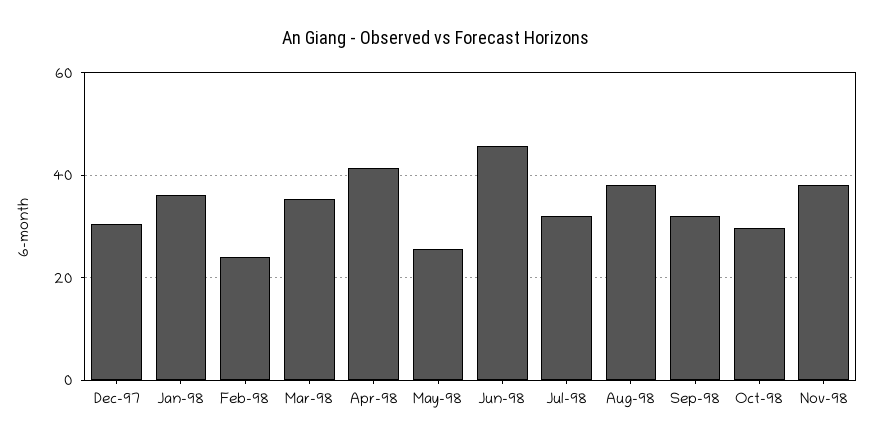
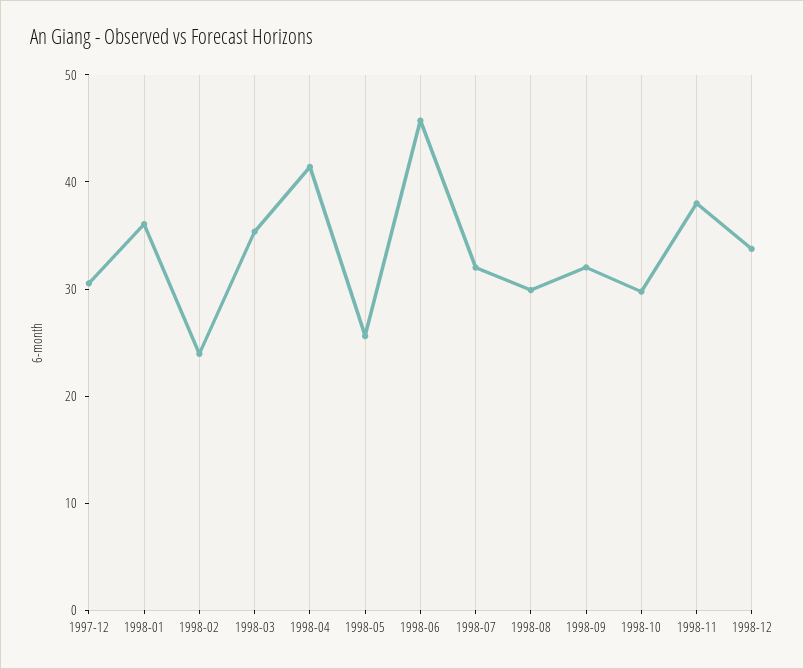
Aug-98: 38 -> 30
1998-12: none -> 34

